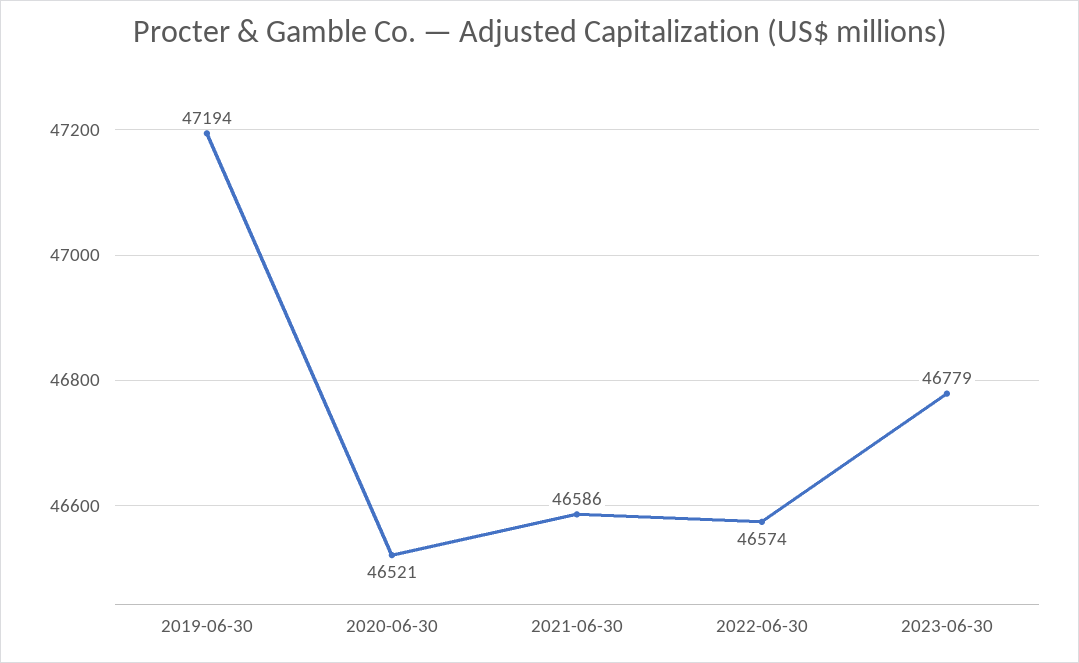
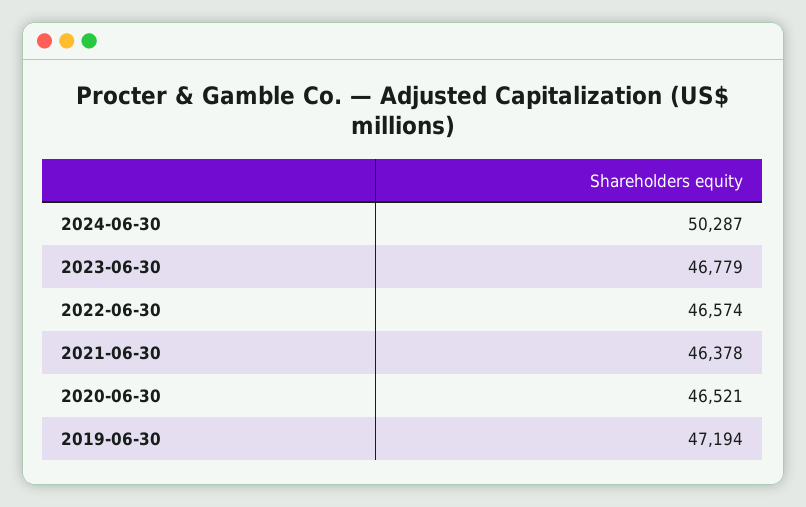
2021-06-30: 46586 -> 46378
2024-06-30: none -> 50287

